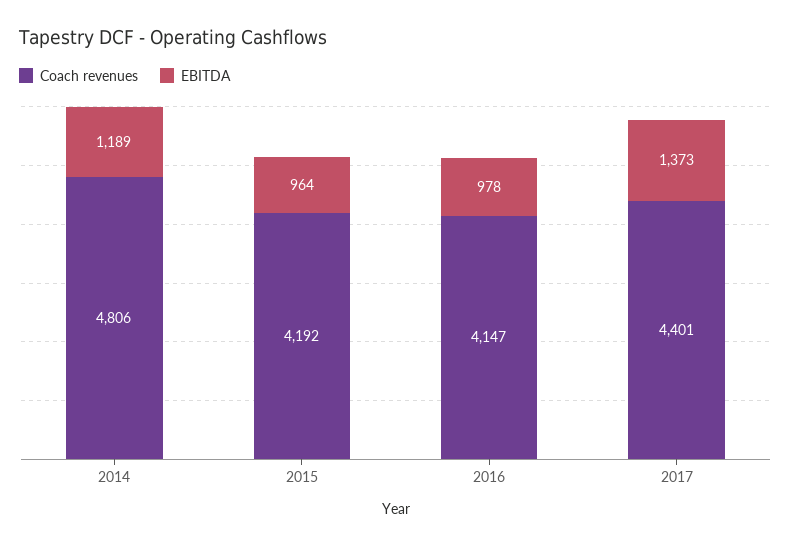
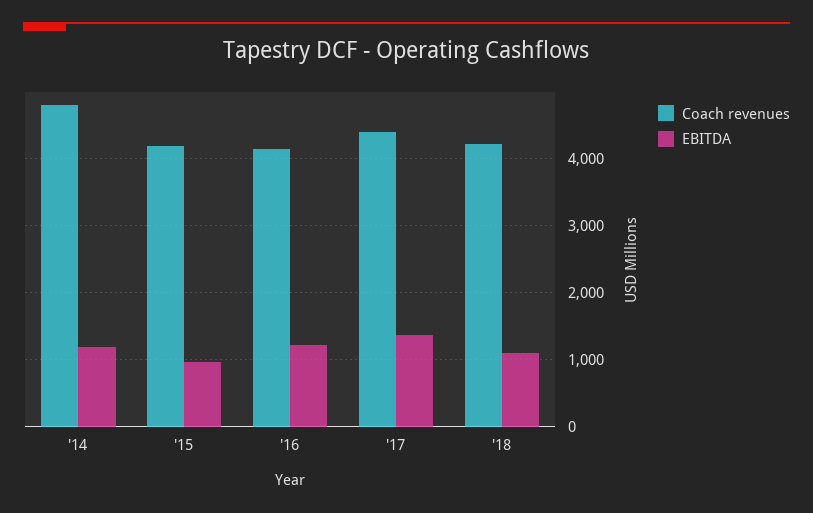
EBITDA, 2016: 978 -> 1200
Coach revenues, '18: none -> 4200
EBITDA, '18: none -> 1100

